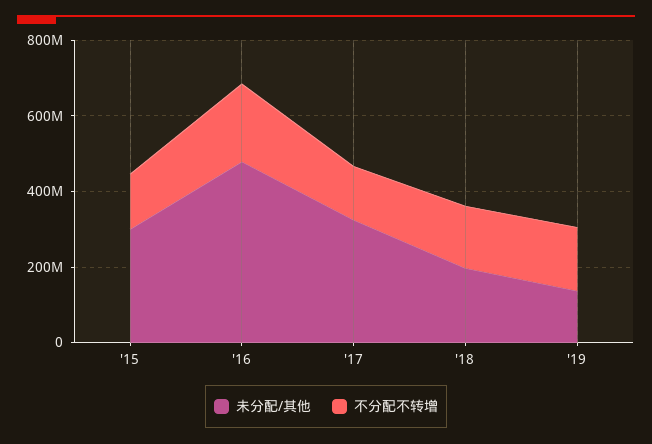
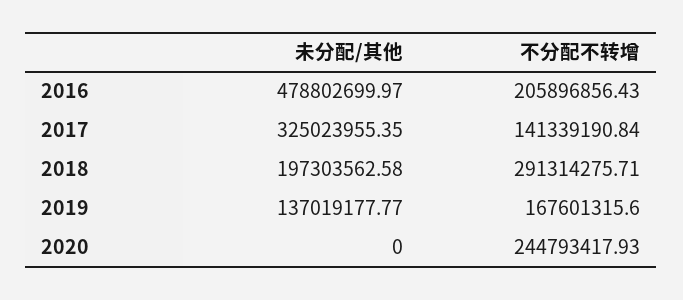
未分配/其他, '15: 300000000 -> none
不分配不转增, '15: 150000000 -> none
不分配不转增, '18: 150000000 -> 291314275.71
未分配/其他, 2020: none -> 0
不分配不转增, 2020: none -> 244793417.93

